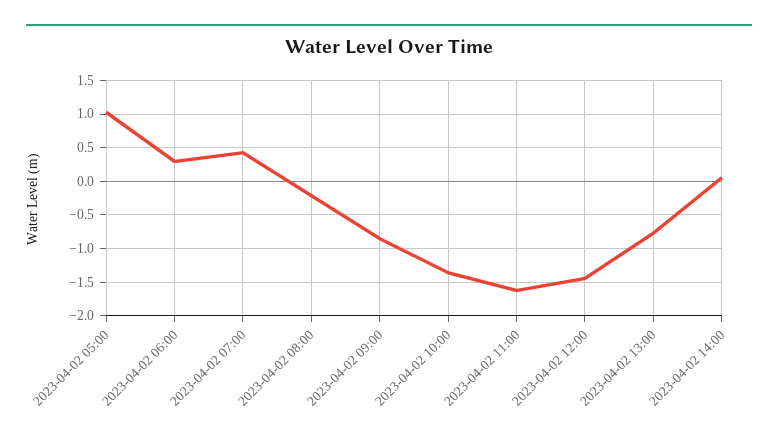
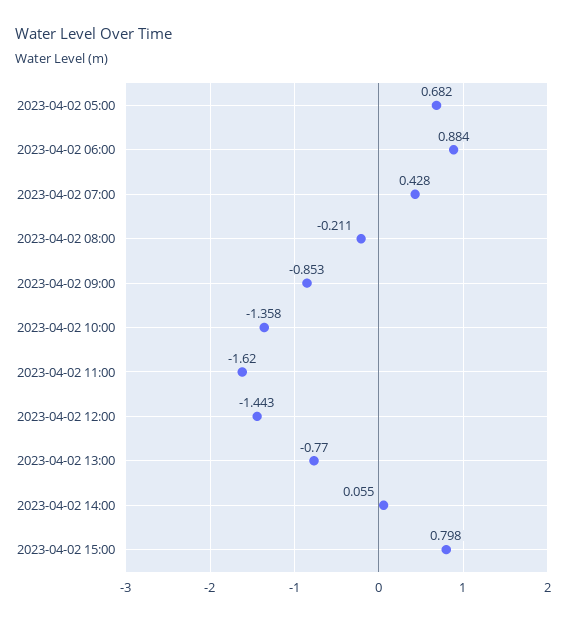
2023-04-02 05:00: 1 -> 0.682
2023-04-02 06:00: 0.3 -> 0.884
2023-04-02 15:00: none -> 0.798

